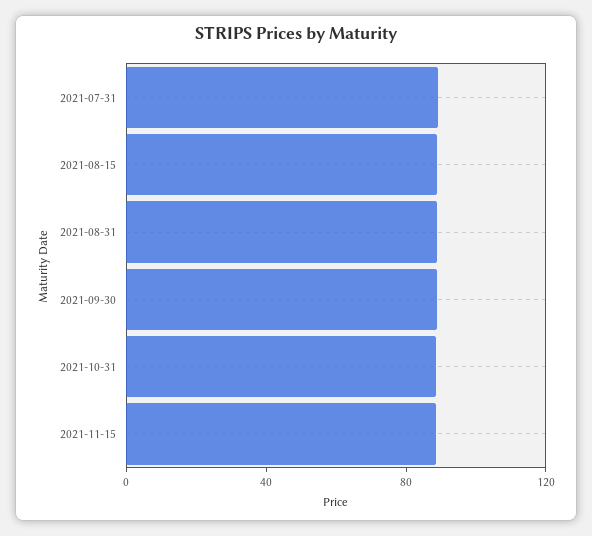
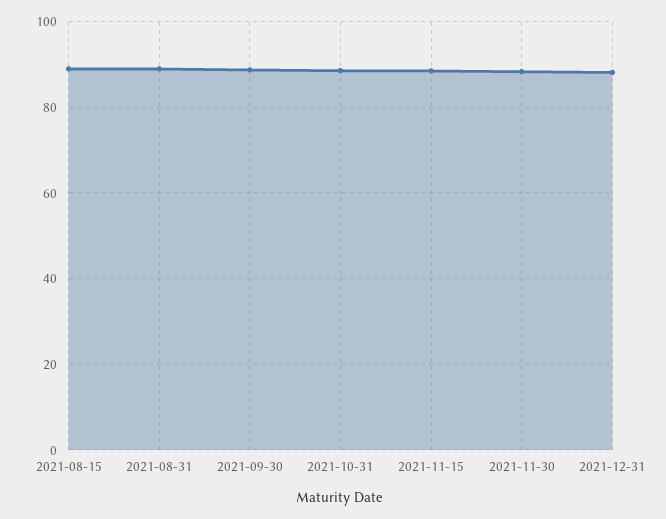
2021-07-31: 90 -> none
2021-11-30: none -> 88
2021-12-31: none -> 88

